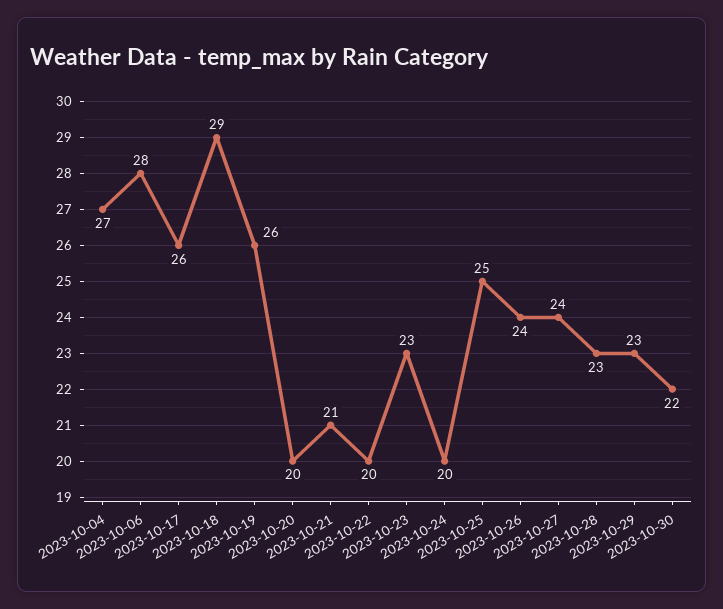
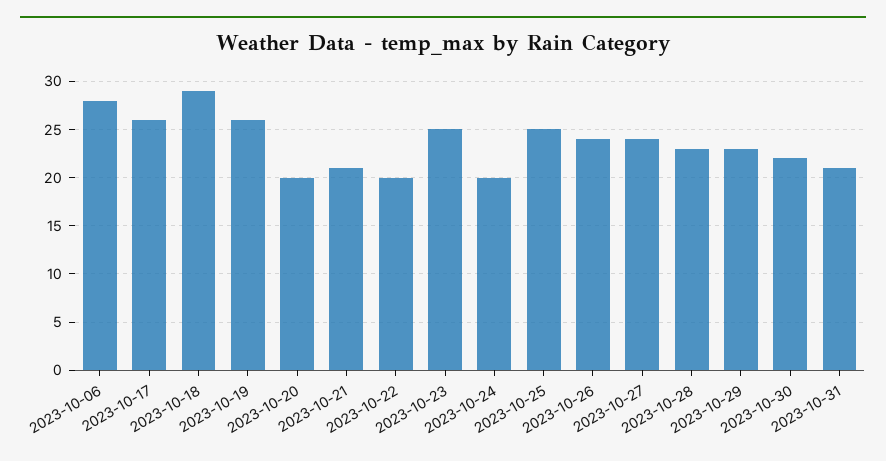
2023-10-04: 27 -> none
2023-10-23: 23 -> 25
2023-10-31: none -> 21

